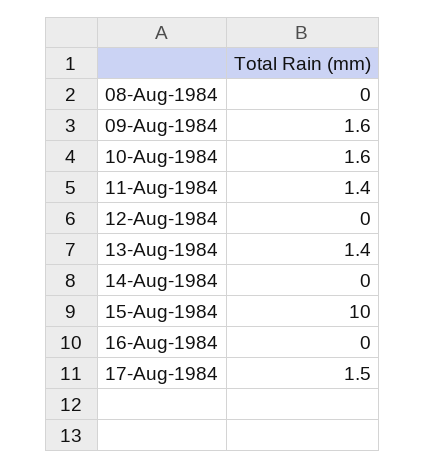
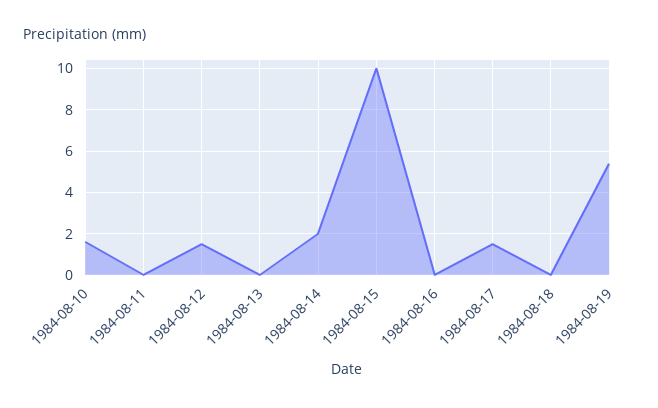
08-Aug-1984: 0 -> none
09-Aug-1984: 1.6 -> none
11-Aug-1984: 1.4 -> 0
12-Aug-1984: 0 -> 1.5
13-Aug-1984: 1.4 -> 0
14-Aug-1984: 0 -> 2
1984-08-18: none -> 0
1984-08-19: none -> 5.5

